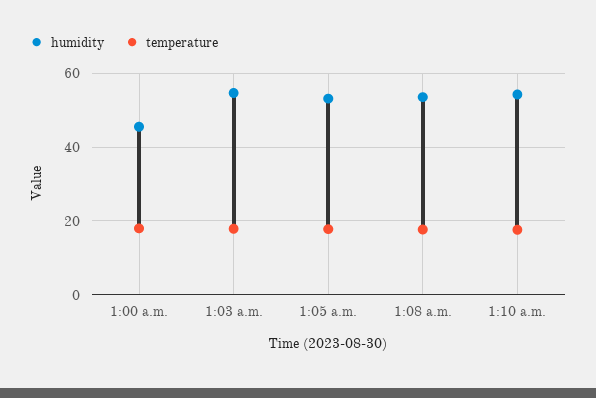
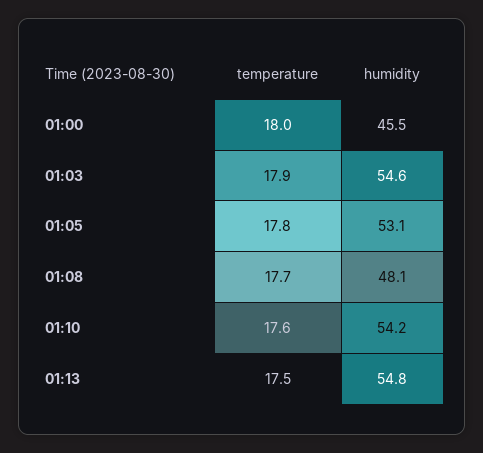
humidity, 1:08 a.m.: 54 -> 48.1
temperature, 01:13: none -> 17.5
humidity, 01:13: none -> 54.8

